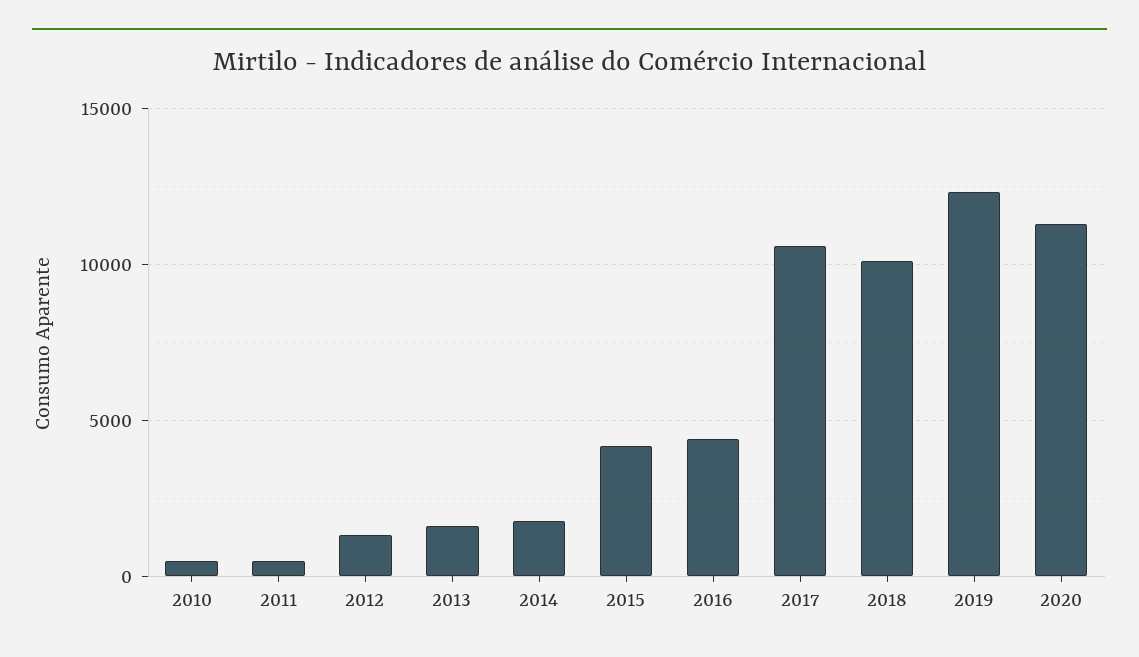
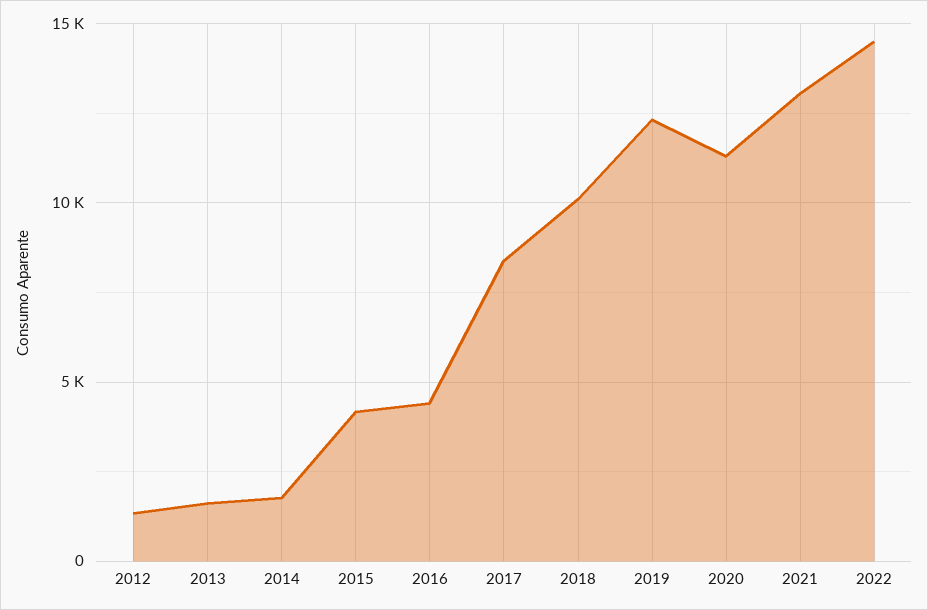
2010: 500 -> none
2011: 500 -> none
2017: 10500 -> 8500
2021: none -> 13000
2022: none -> 14500

